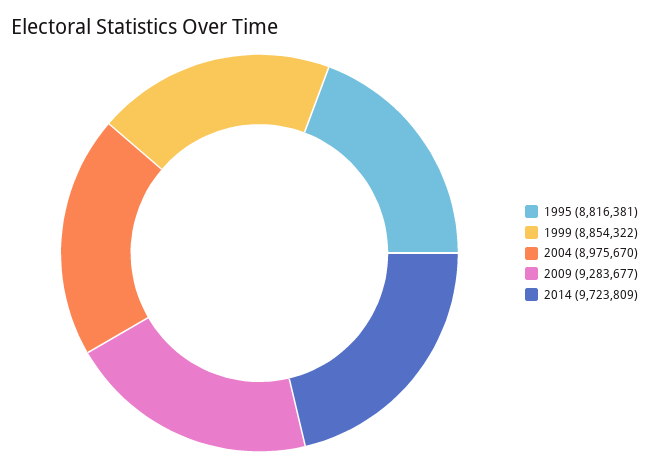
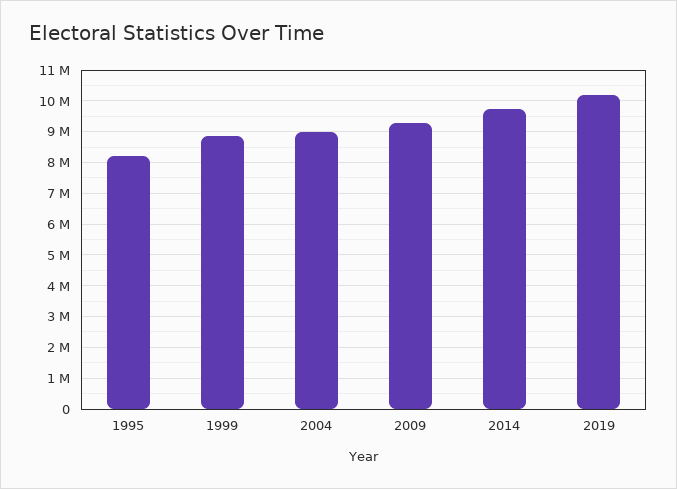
1995: 8816381 -> 8200000
2019: none -> 10200000

